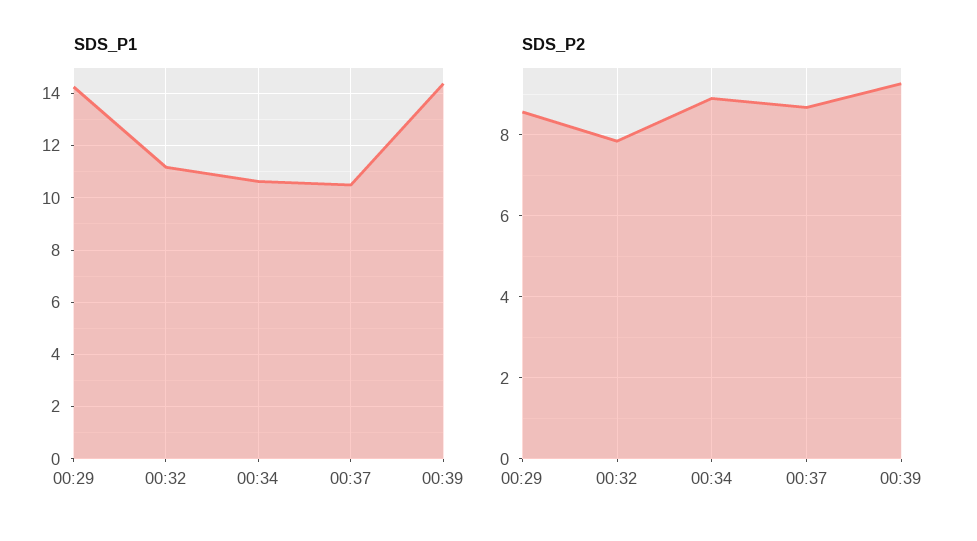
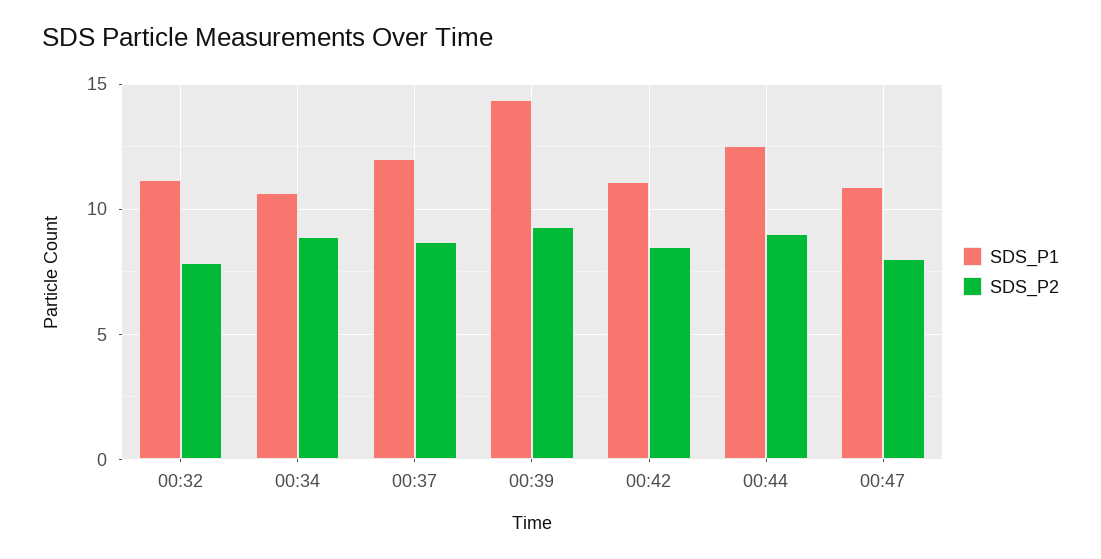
SDS_P1, 00:29: 14.25 -> none
SDS_P1, 00:37: 10.5 -> 12
SDS_P2, 00:29: 8.6 -> none
SDS_P1, 00:42: none -> 11
SDS_P2, 00:42: none -> 8.5
SDS_P1, 00:44: none -> 12.5
SDS_P2, 00:44: none -> 9
SDS_P1, 00:47: none -> 11
SDS_P2, 00:47: none -> 8

